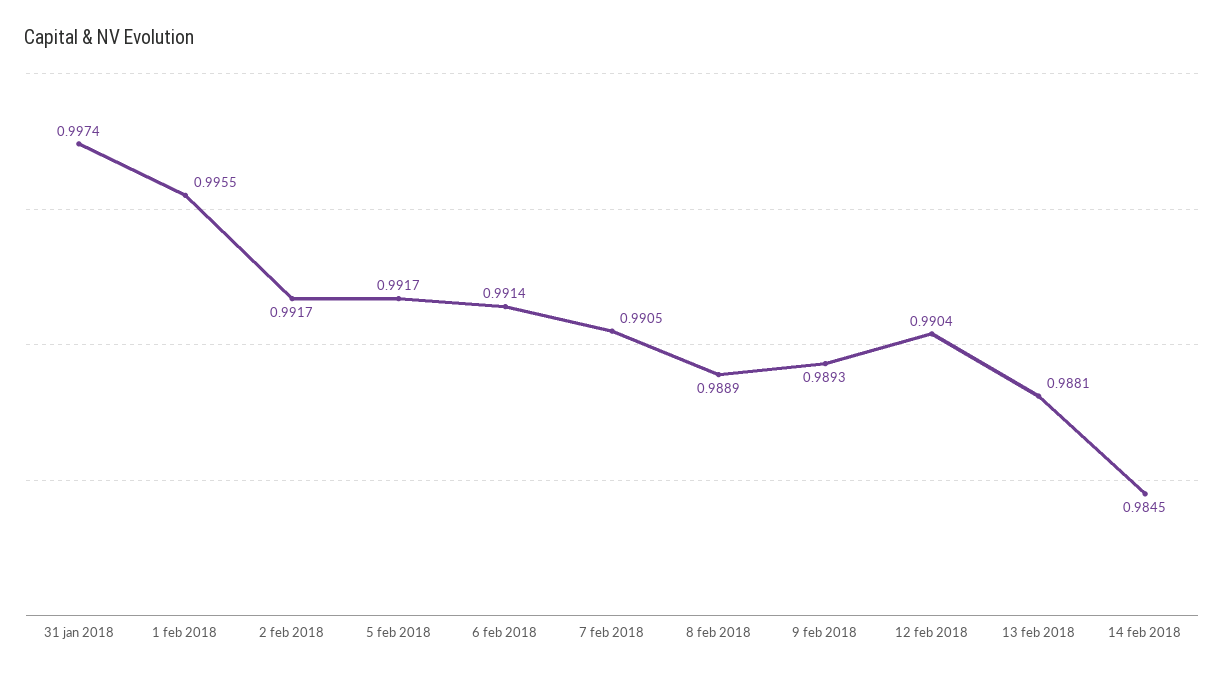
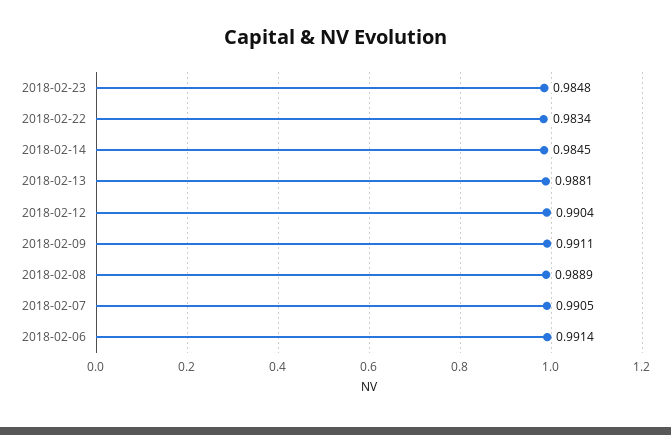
31 jan 2018: 0.9974 -> none
1 feb 2018: 0.9955 -> none
2 feb 2018: 0.9917 -> none
5 feb 2018: 0.9917 -> none
9 feb 2018: 0.9893 -> 0.9911
2018-02-23: none -> 0.9848
2018-02-22: none -> 0.9834

